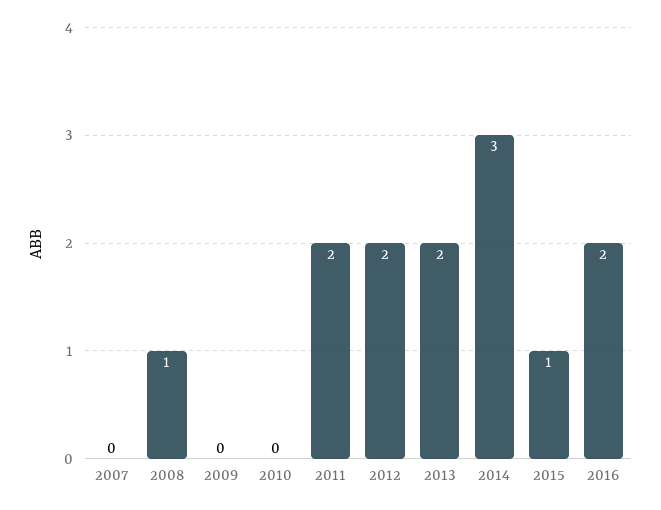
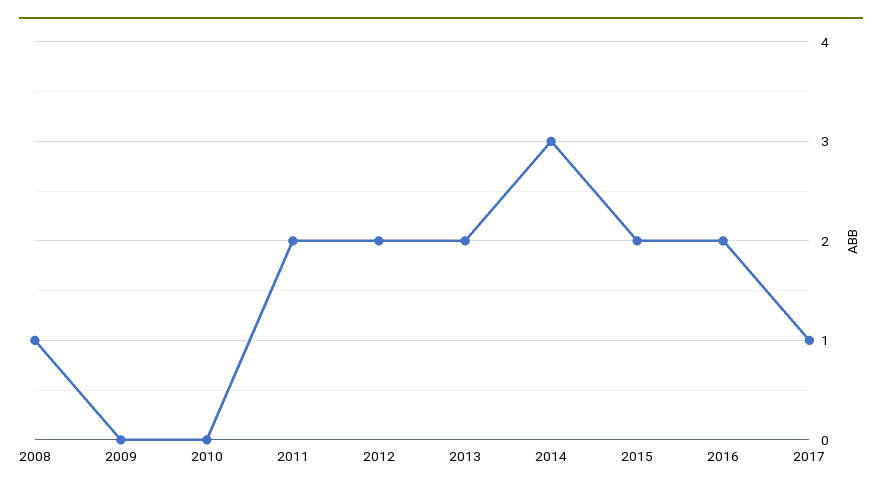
2007: 0 -> none
2015: 1 -> 2
2017: none -> 1

